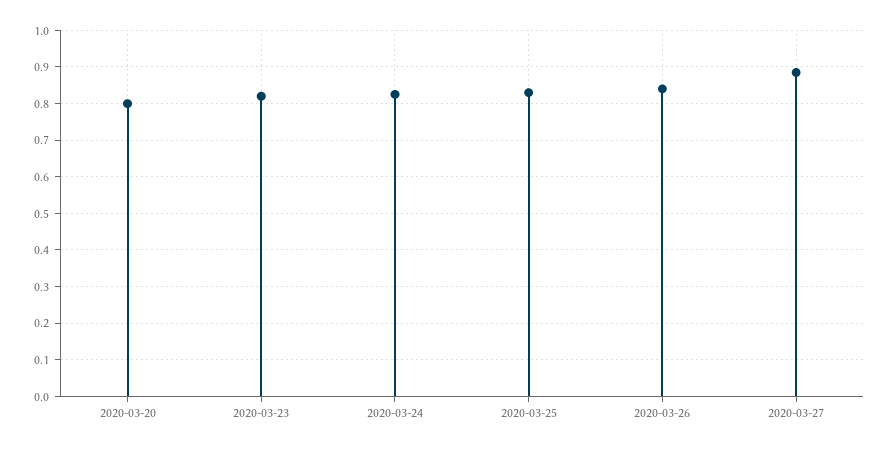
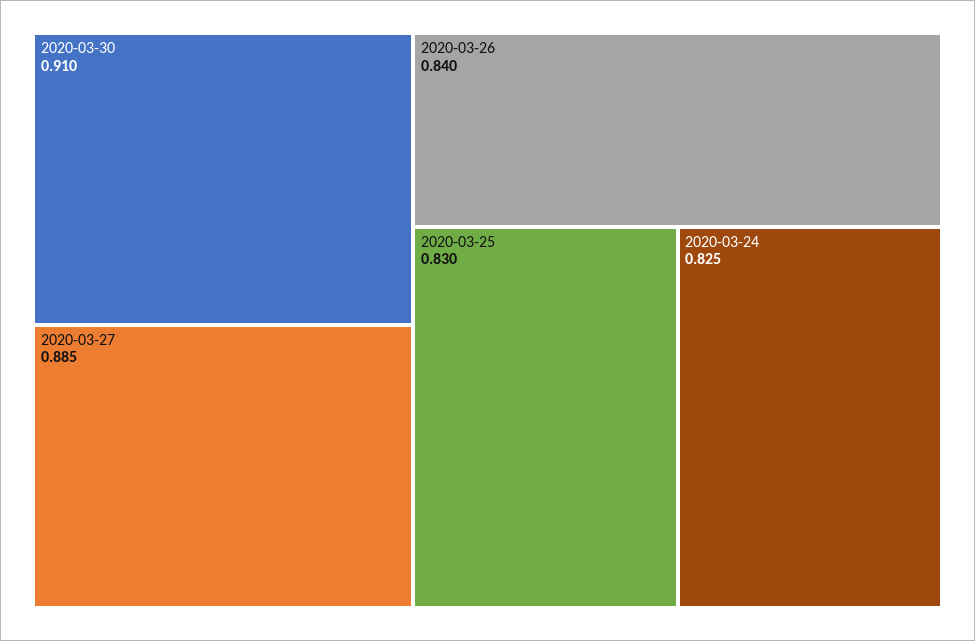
2020-03-20: 0.8 -> none
2020-03-23: 0.82 -> none
2020-03-30: none -> 0.91

